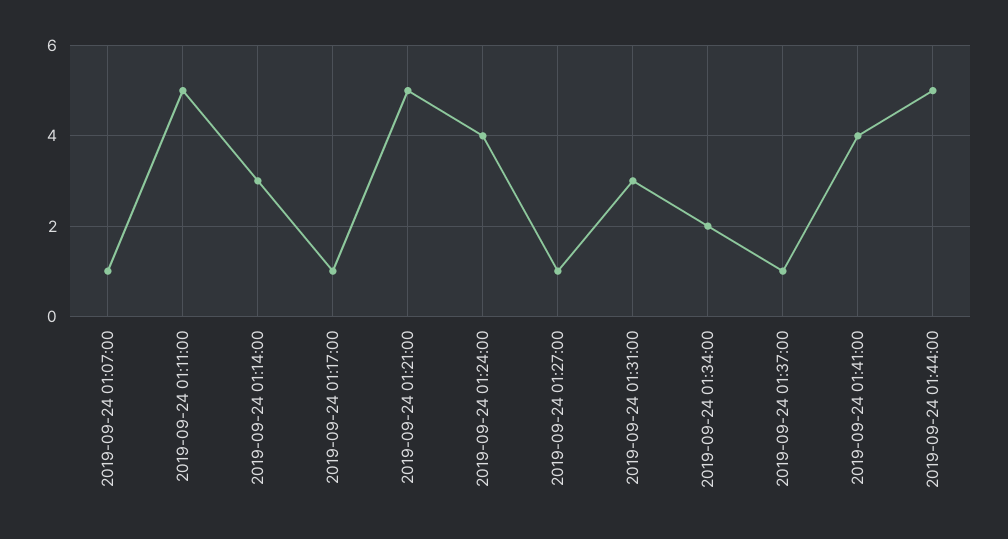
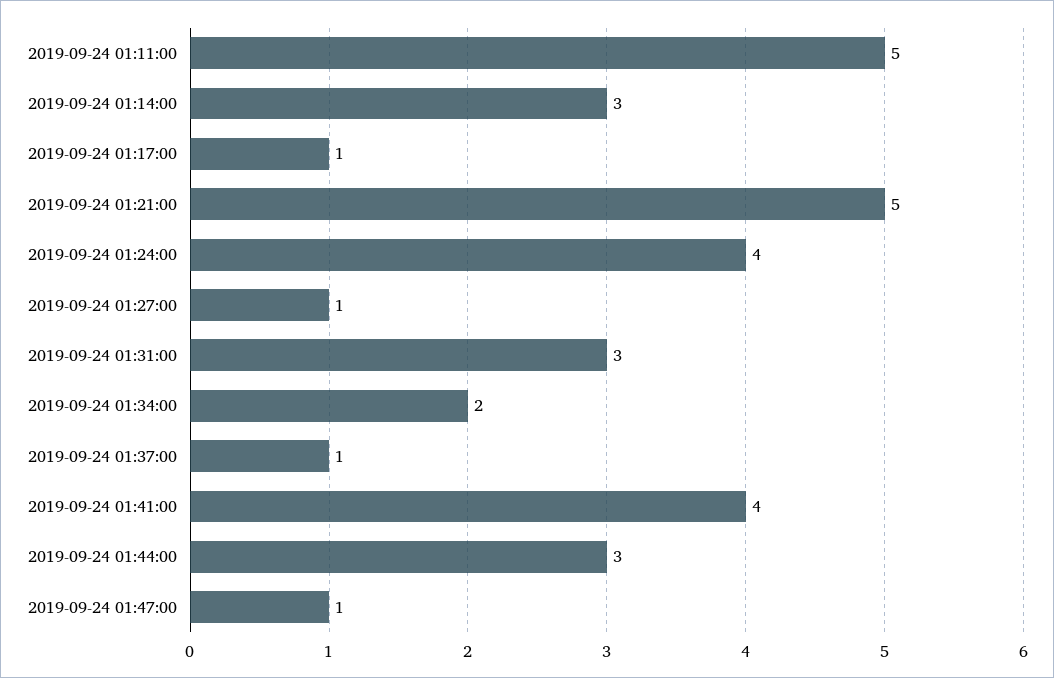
2019-09-24 01:07:00: 1 -> none
2019-09-24 01:44:00: 5 -> 3
2019-09-24 01:47:00: none -> 1

